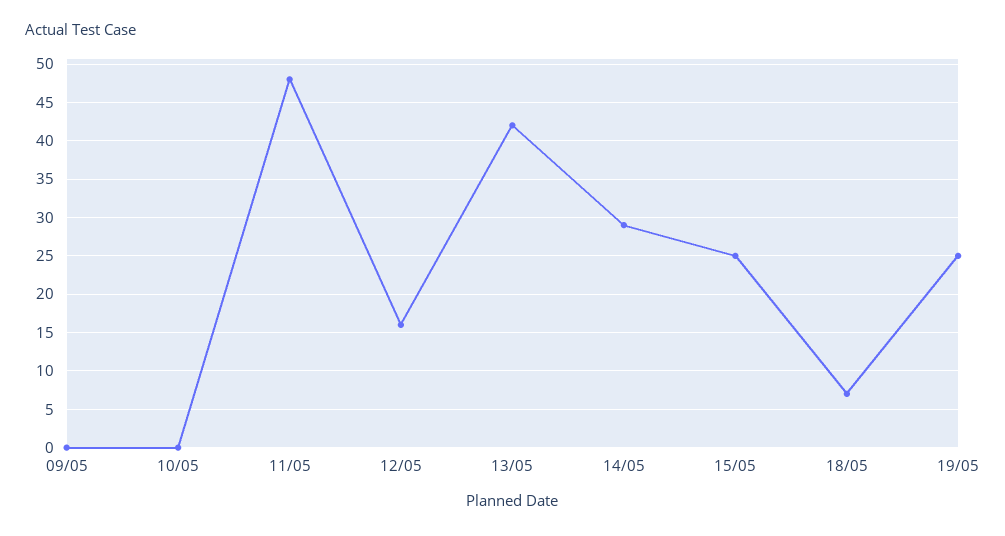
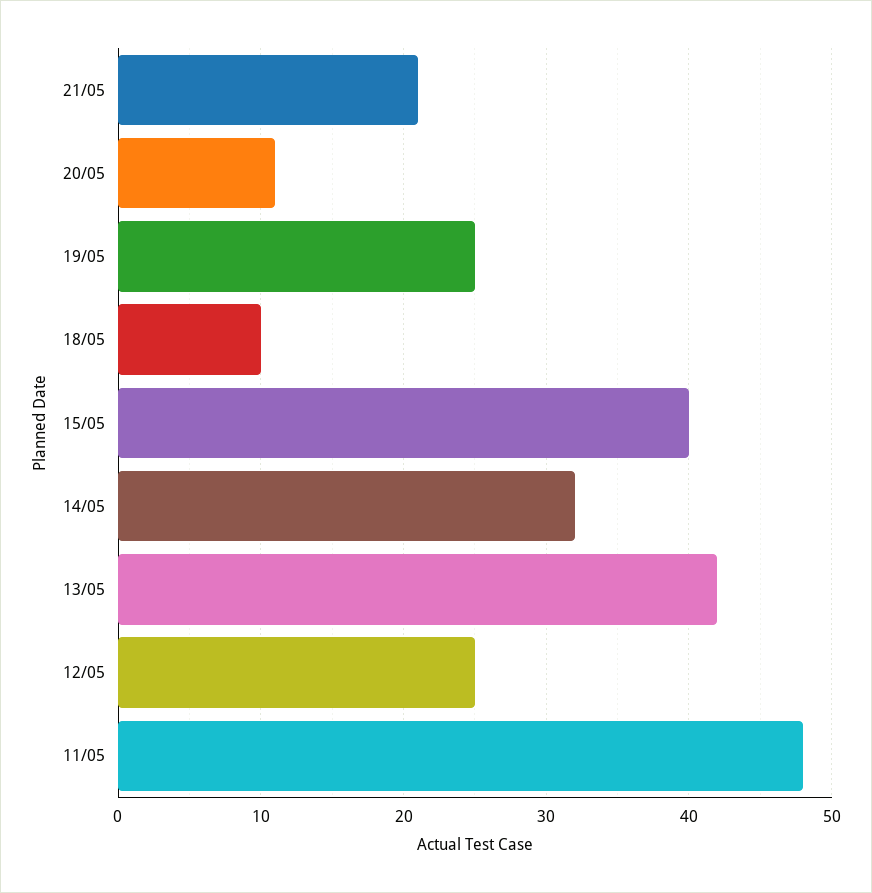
09/05: 0 -> none
10/05: 0 -> none
12/05: 16 -> 25
14/05: 29 -> 32
15/05: 25 -> 40
18/05: 7 -> 10
21/05: none -> 21
20/05: none -> 11

